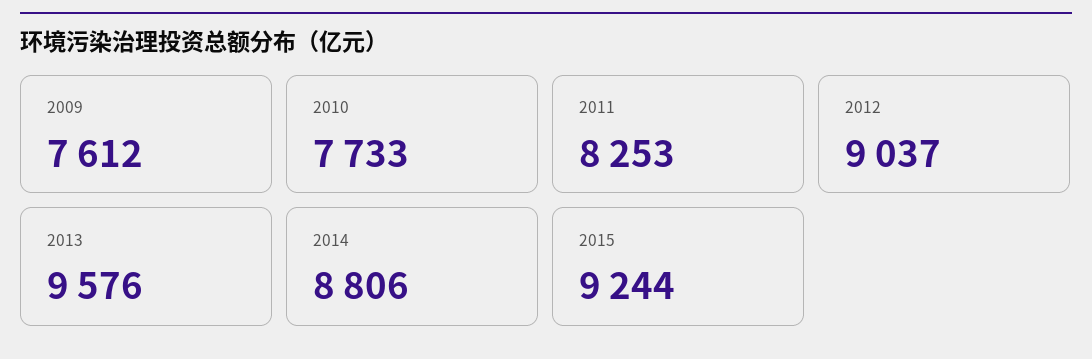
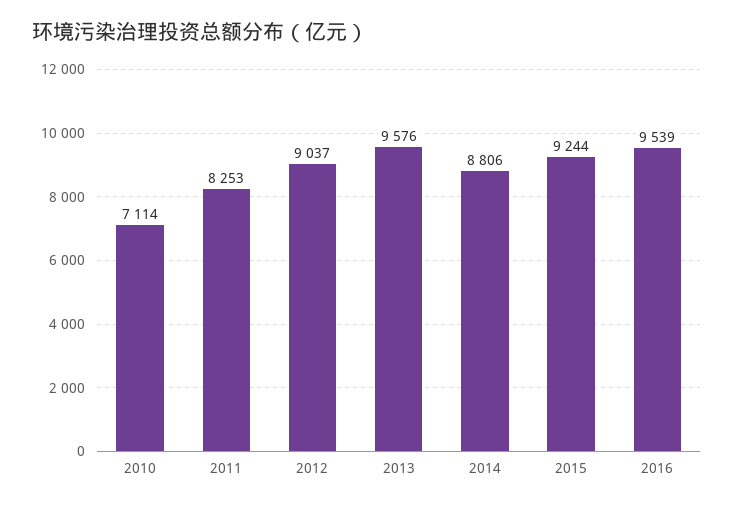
2009: 7612 -> none
2010: 7733 -> 7114
2016: none -> 9539

